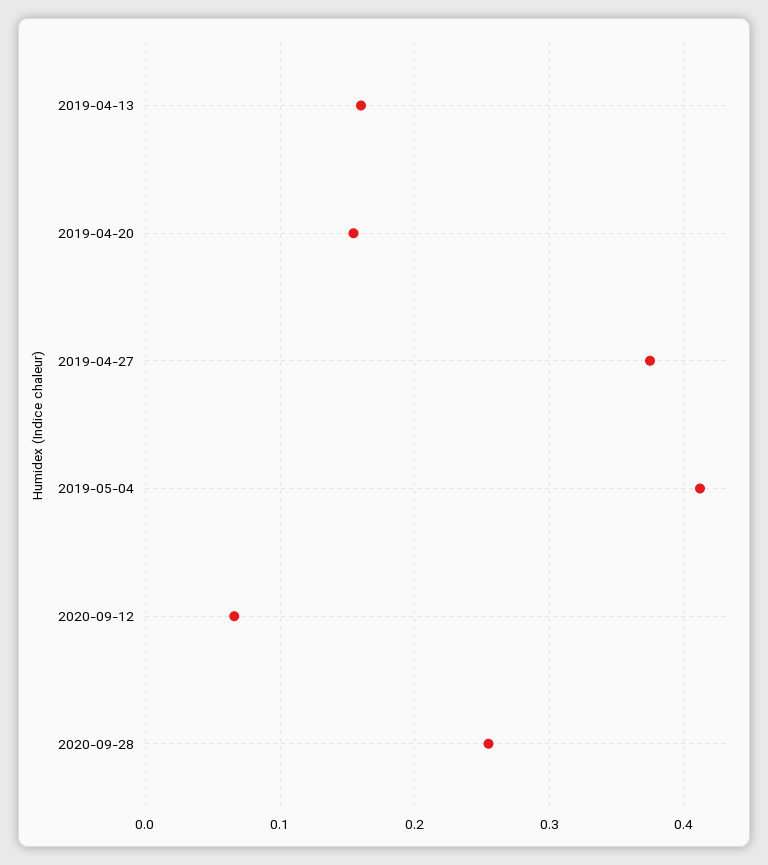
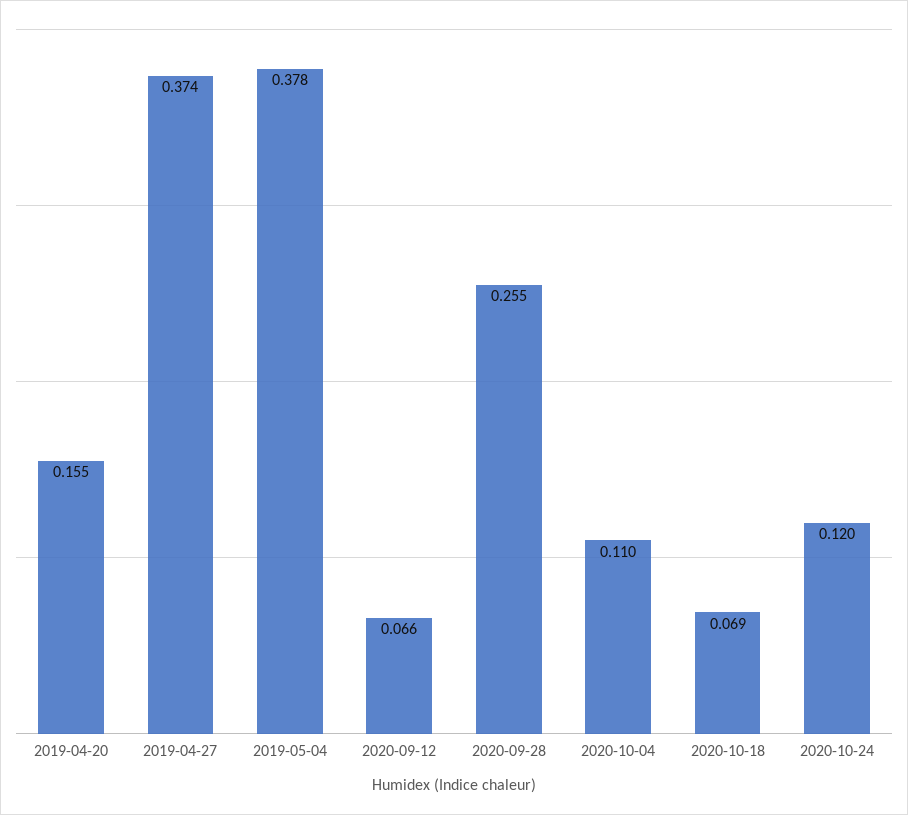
2019-04-13: 0.16 -> none
2019-05-04: 0.41 -> 0.378
2020-10-04: none -> 0.11
2020-10-18: none -> 0.069
2020-10-24: none -> 0.12

